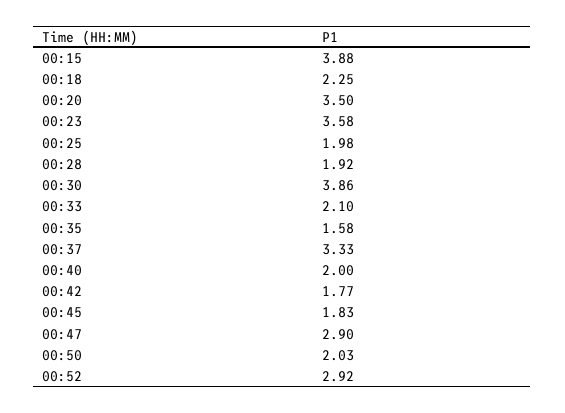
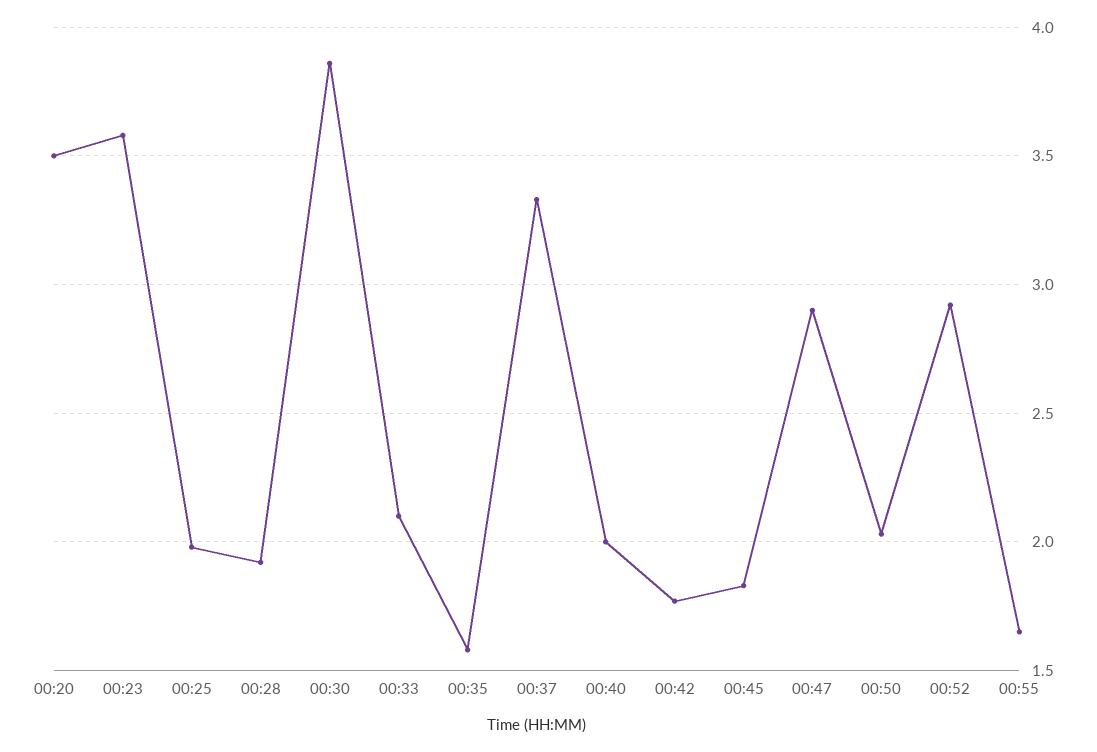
00:15: 3.88 -> none
00:18: 2.25 -> none
00:55: none -> 1.65

